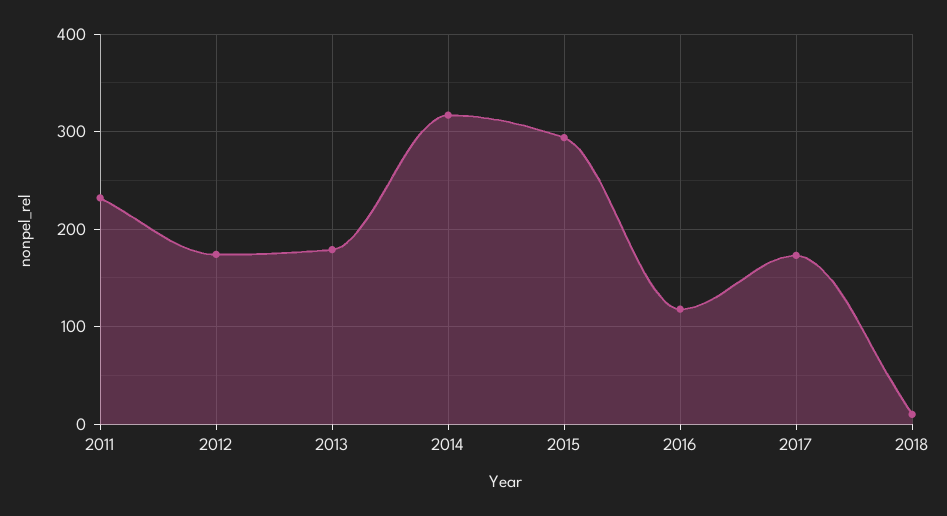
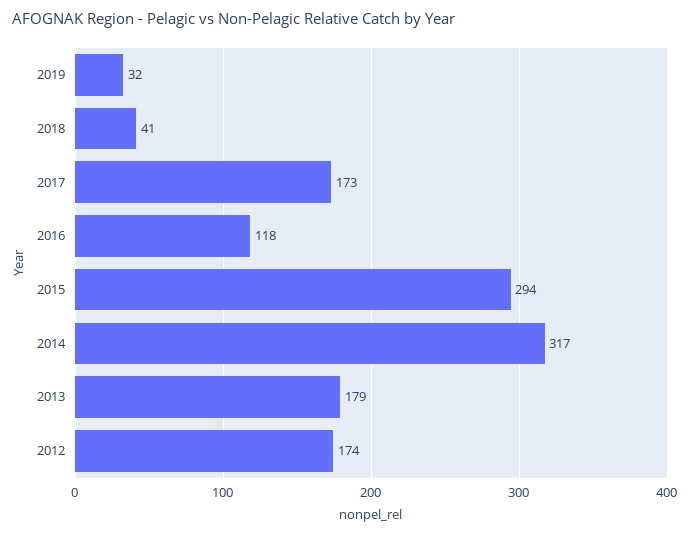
2011: 230 -> none
2018: 10 -> 41
2019: none -> 32

